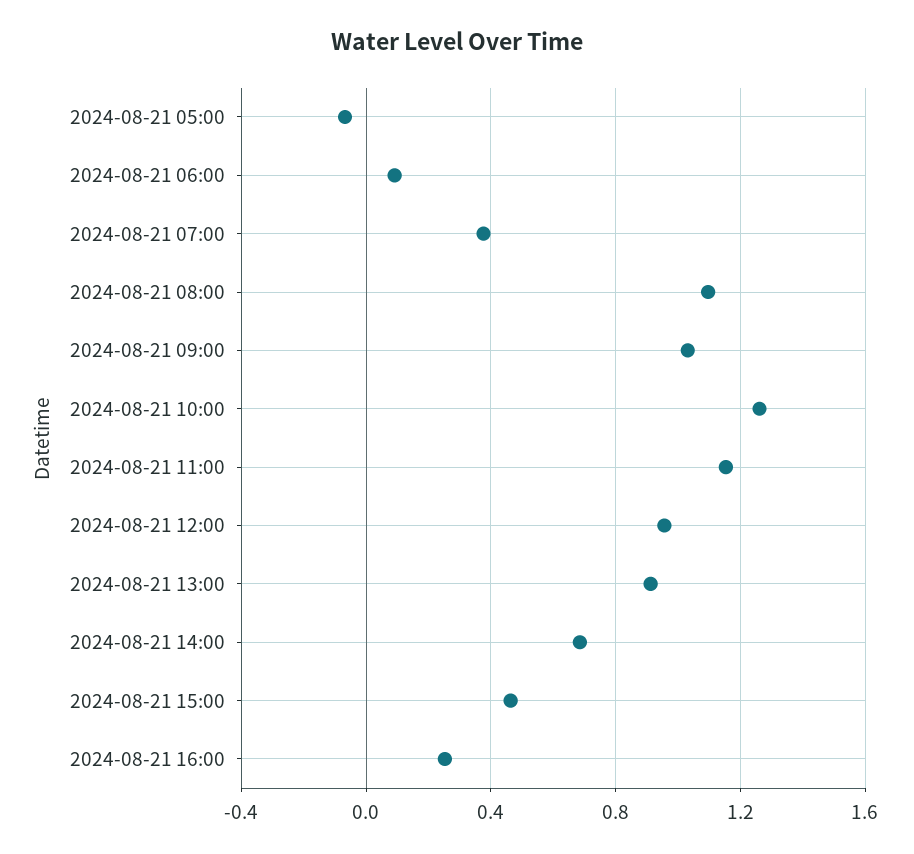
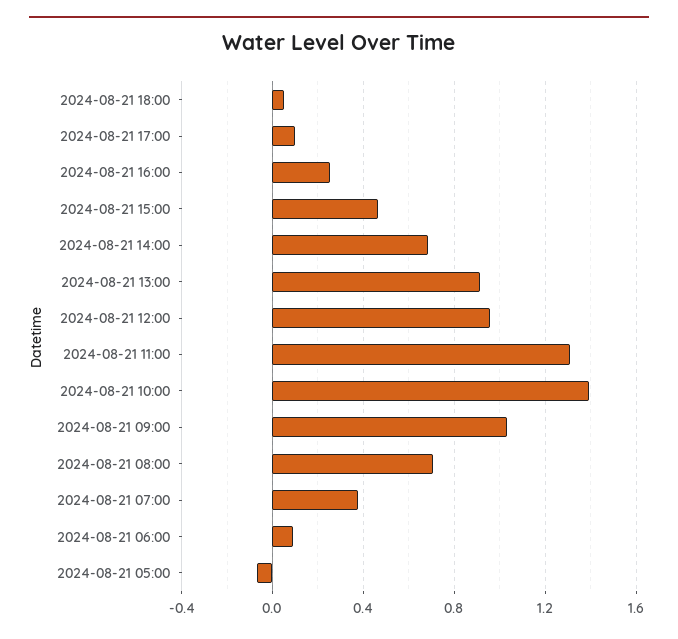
2024-08-21 08:00: 1.1 -> 0.7
2024-08-21 10:00: 1.25 -> 1.4
2024-08-21 11:00: 1.15 -> 1.3
2024-08-21 18:00: none -> 0.05
2024-08-21 17:00: none -> 0.1

